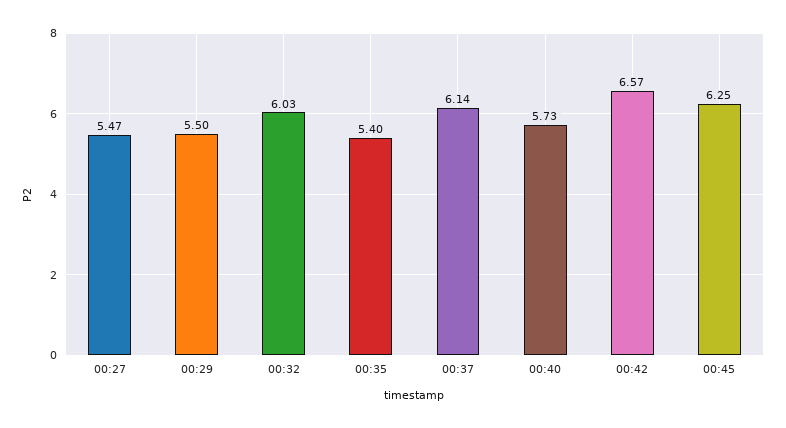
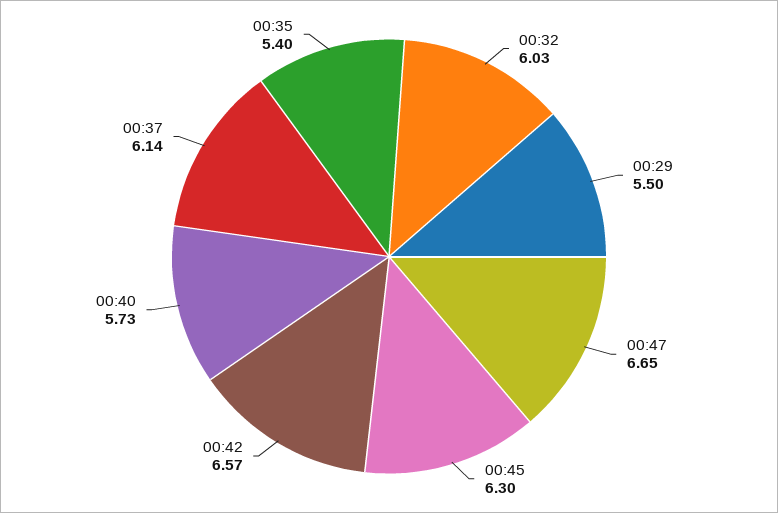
00:27: 5.47 -> none
00:45: 6.25 -> 6.3
00:47: none -> 6.65

